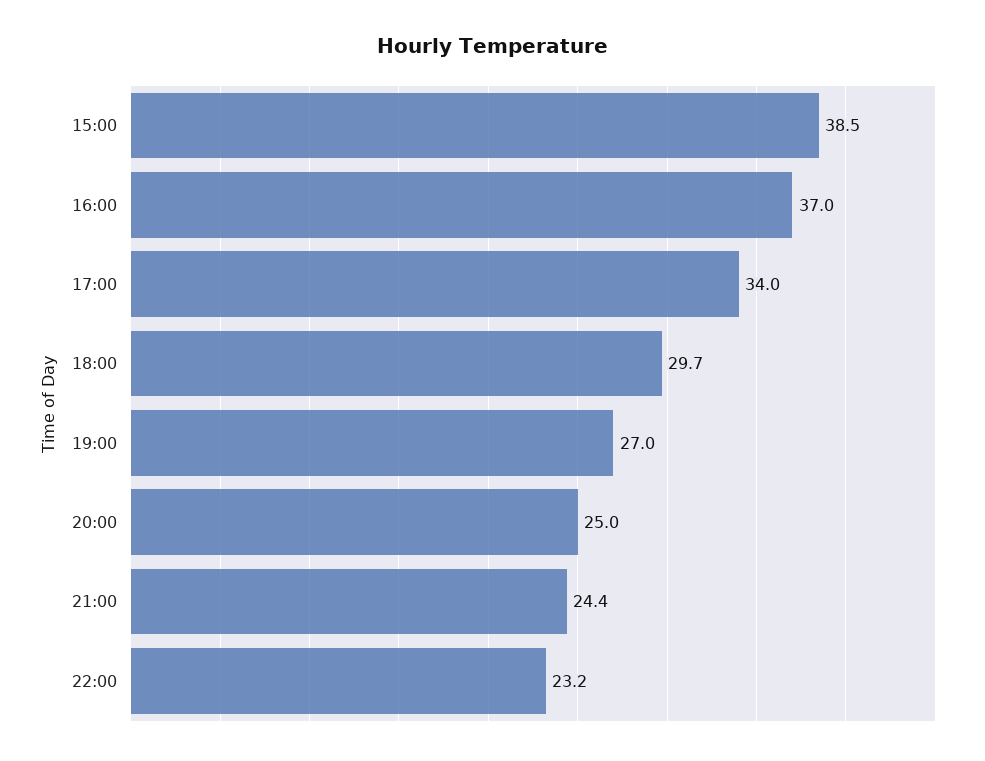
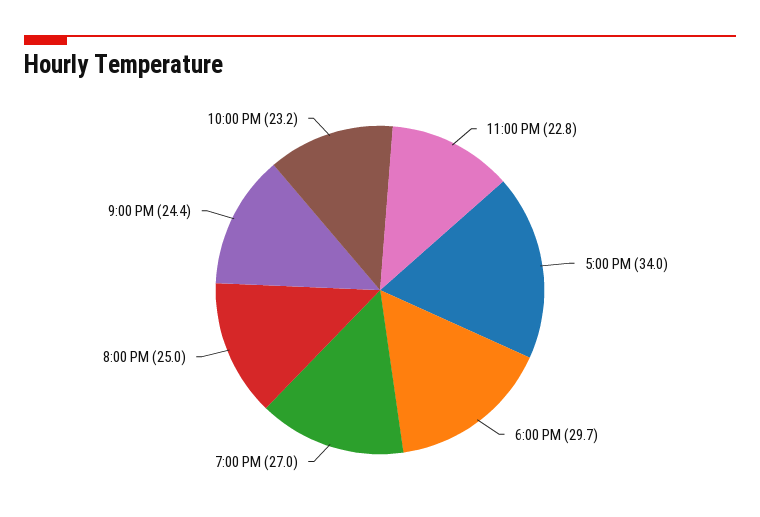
15:00: 38.5 -> none
16:00: 37 -> none
11:00 PM: none -> 22.8

